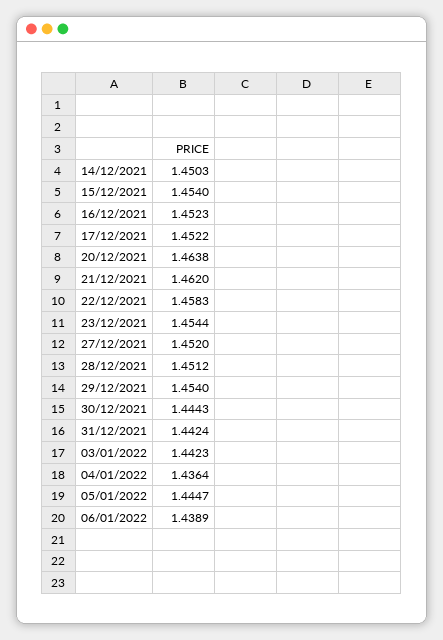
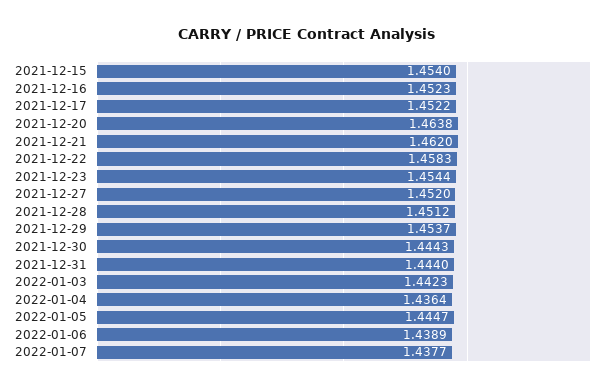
14/12/2021: 1.4503 -> none
29/12/2021: 1.454 -> 1.4537
31/12/2021: 1.4424 -> 1.444
2022-01-07: none -> 1.4377

